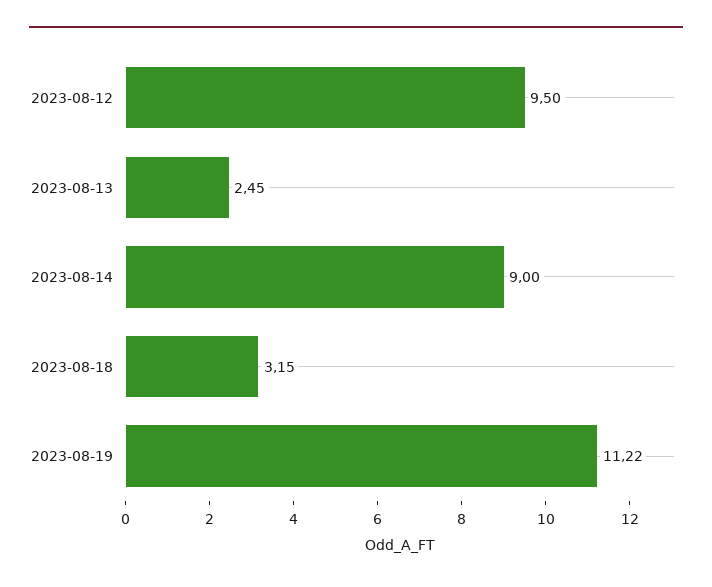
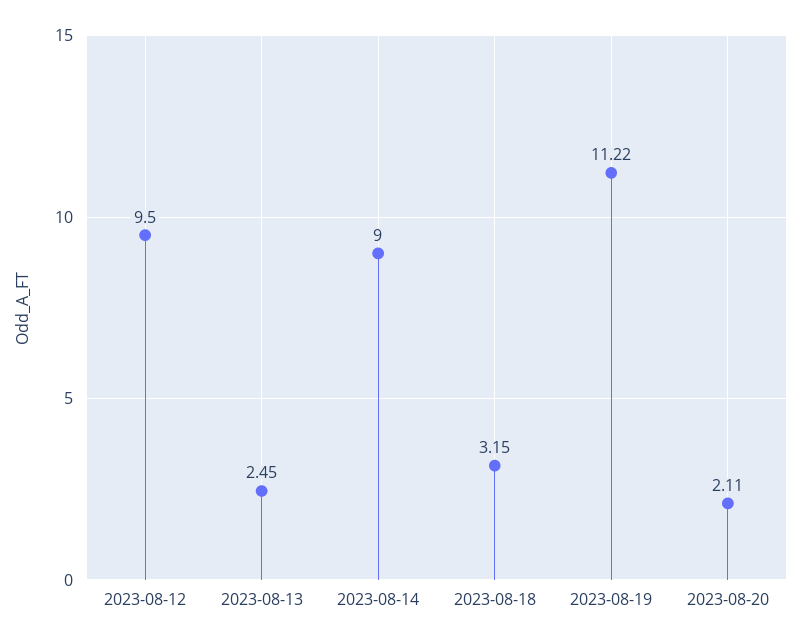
2023-08-20: none -> 2.11

